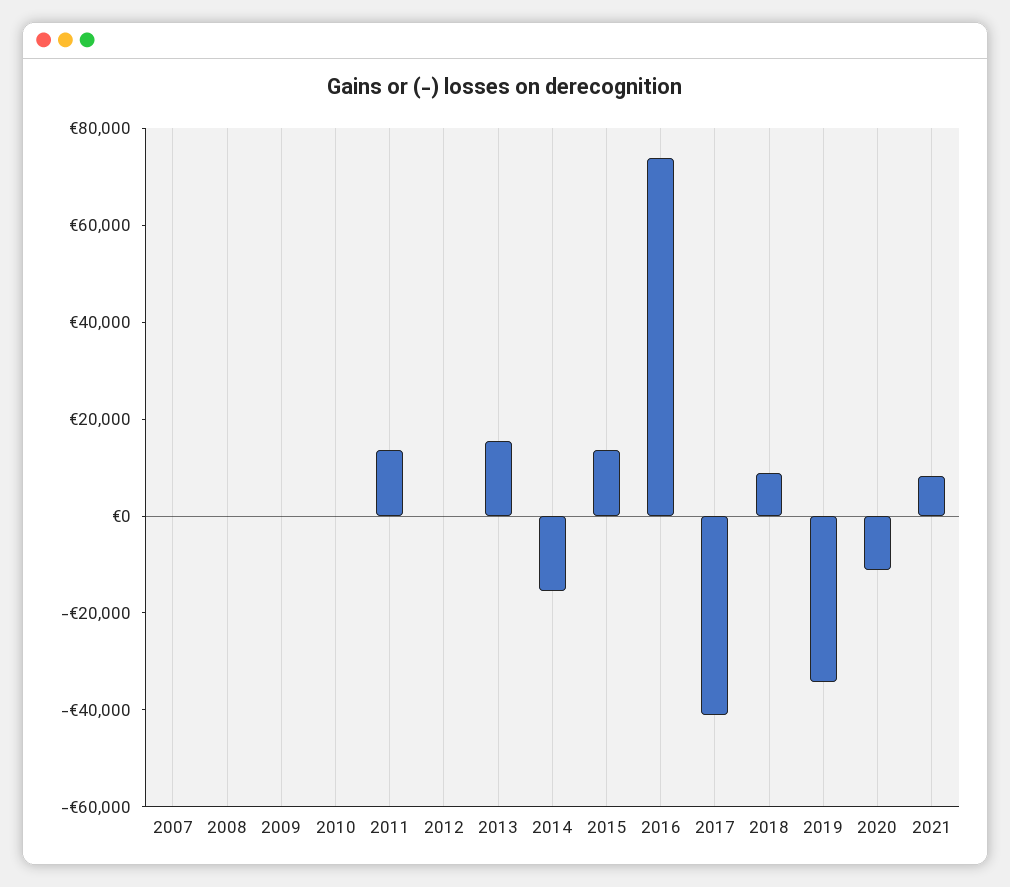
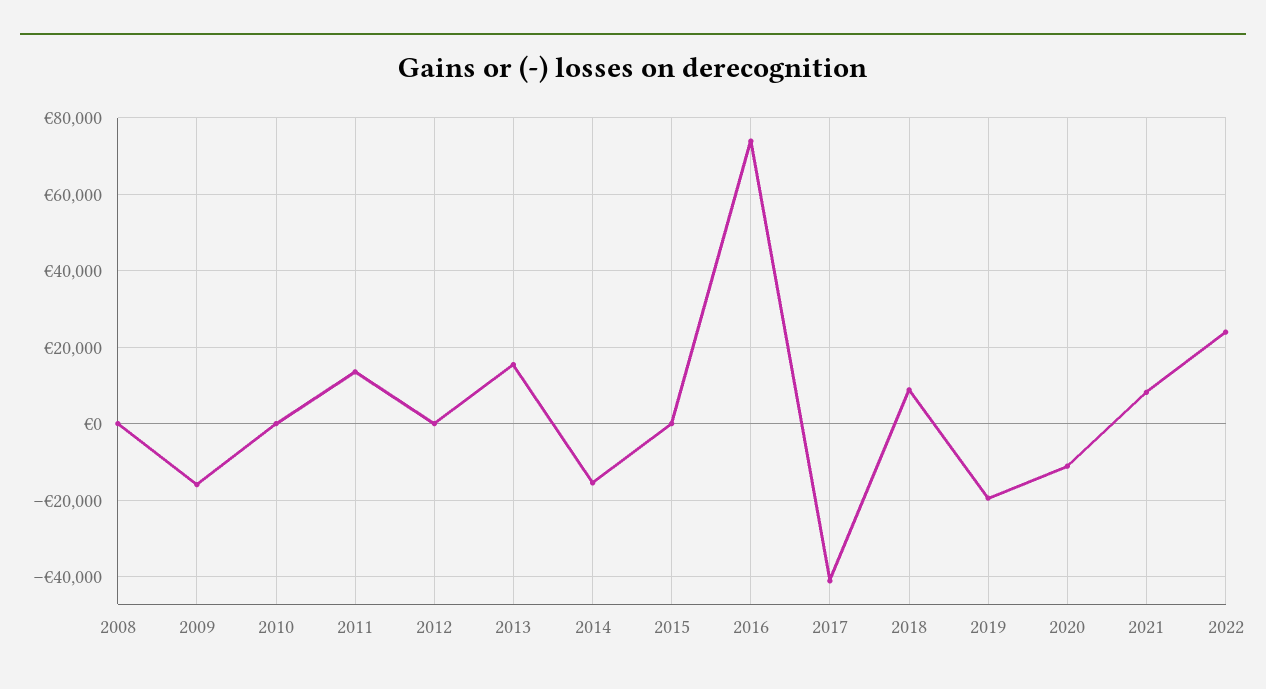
2007: 0 -> none
2009: 0 -> -16000
2015: 15000 -> 0
2019: -35000 -> -20000
2022: none -> 24000

